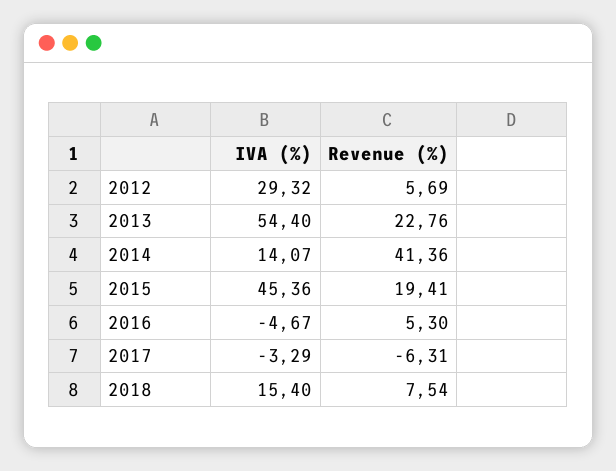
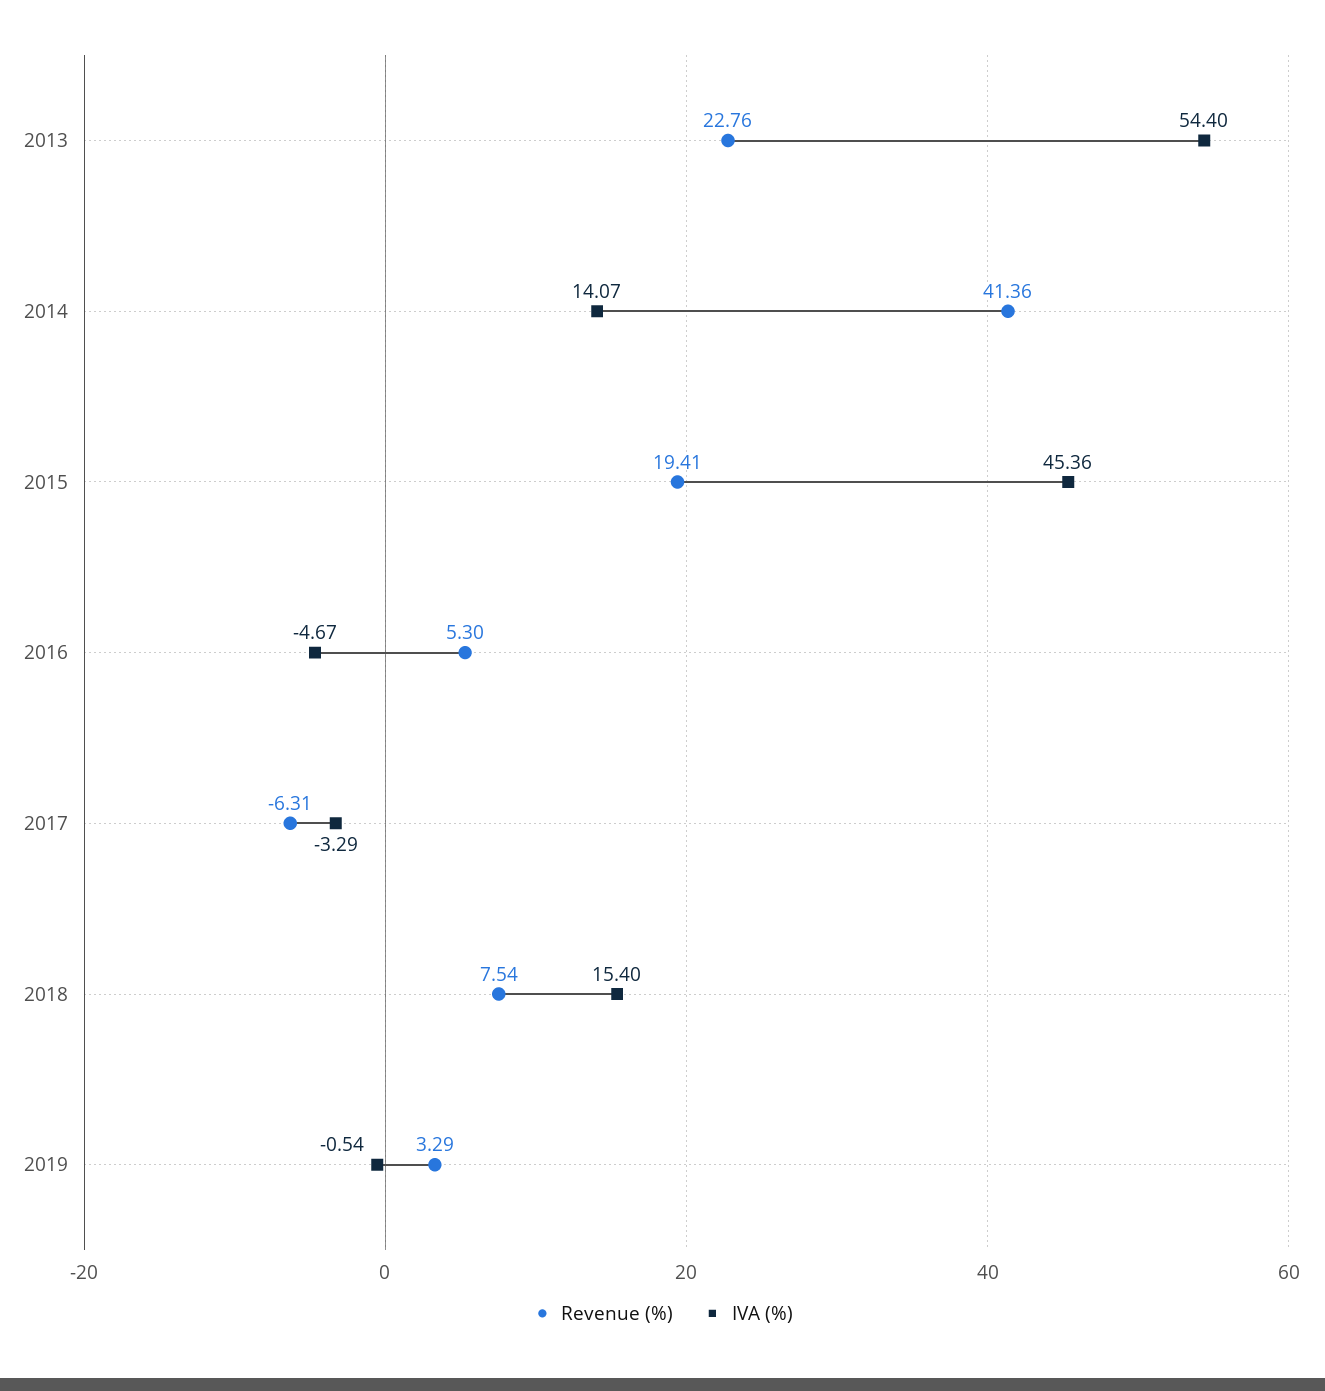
IVA (%), 2012: 29.32 -> none
Revenue (%), 2012: 5.69 -> none
Revenue (%), 2019: none -> 3.29
IVA (%), 2019: none -> -0.54

